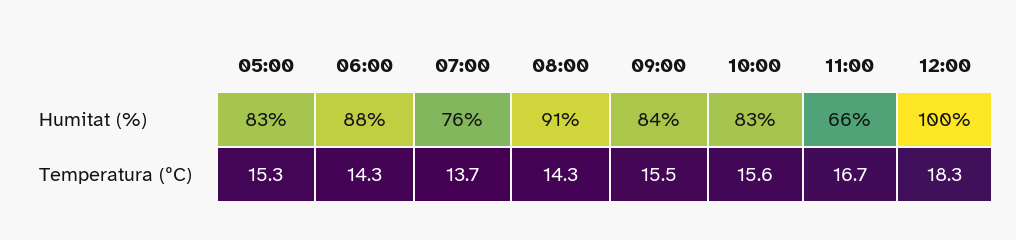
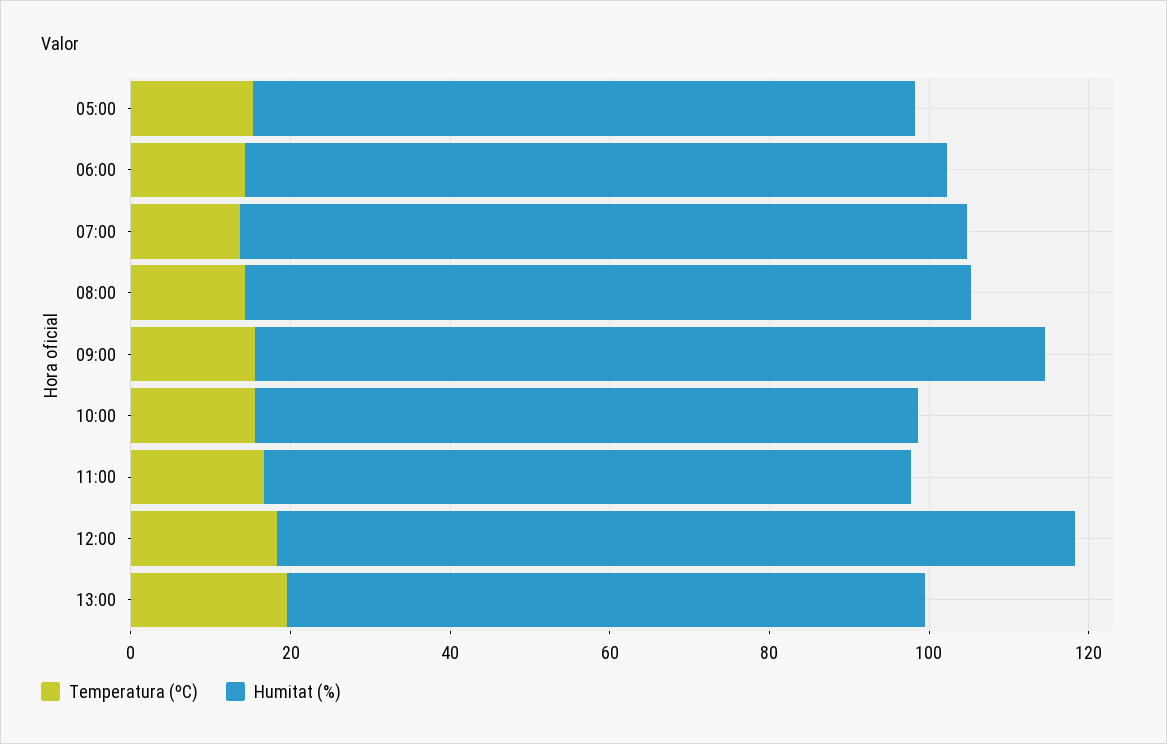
Humitat (%), 07:00: 76 -> 90
Humitat (%), 09:00: 84 -> 100
Humitat (%), 11:00: 66 -> 80
Temperatura (ºC), 13:00: none -> 20
Humitat (%), 13:00: none -> 80

